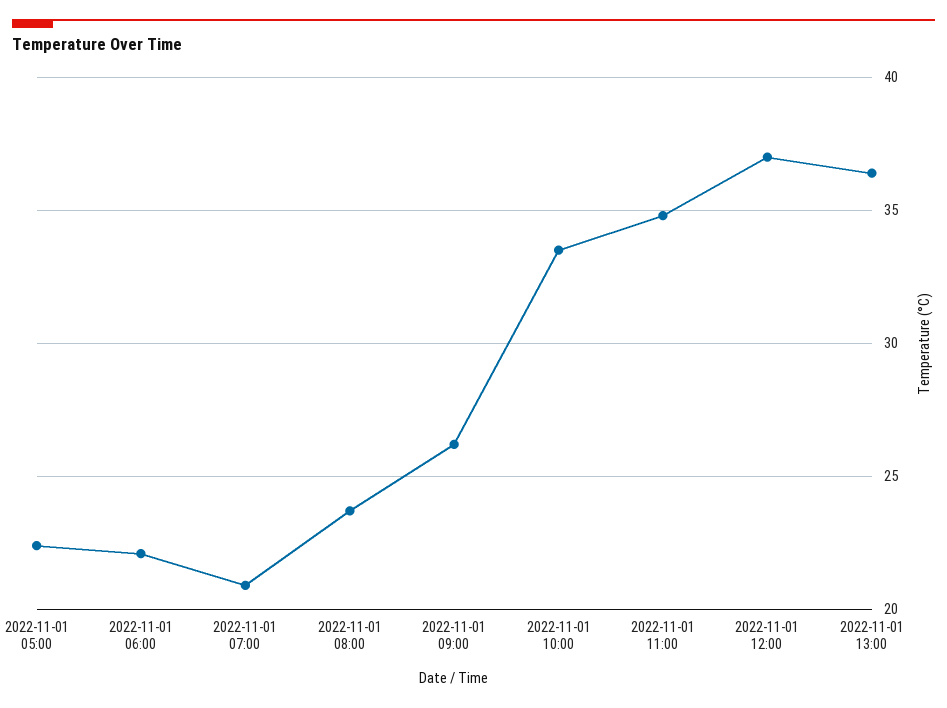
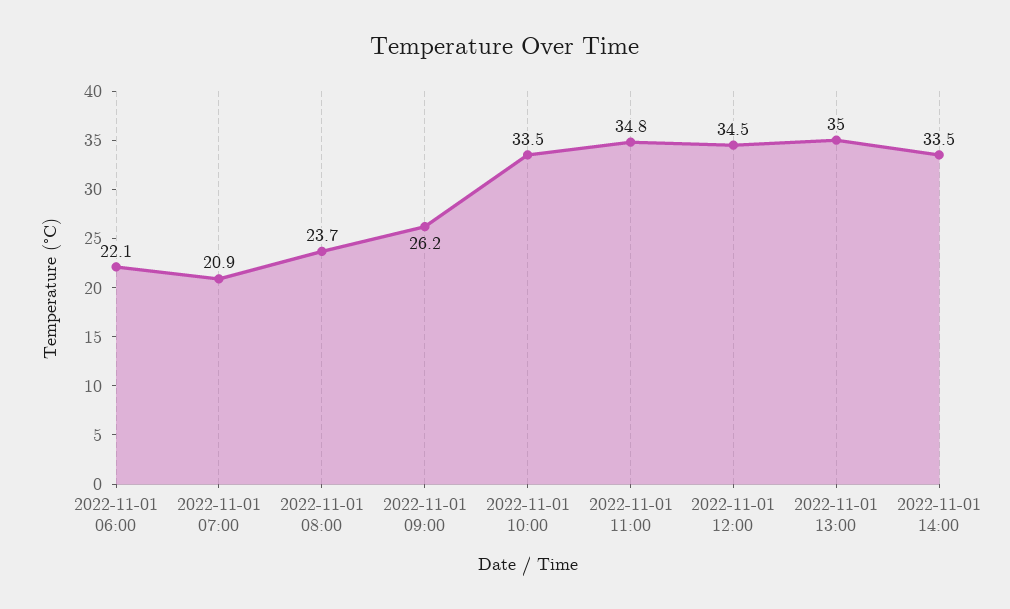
2022-11-01 05:00: 22.5 -> none
2022-11-01 12:00: 37 -> 34.5
2022-11-01 13:00: 36.5 -> 35
2022-11-01 14:00: none -> 33.5

